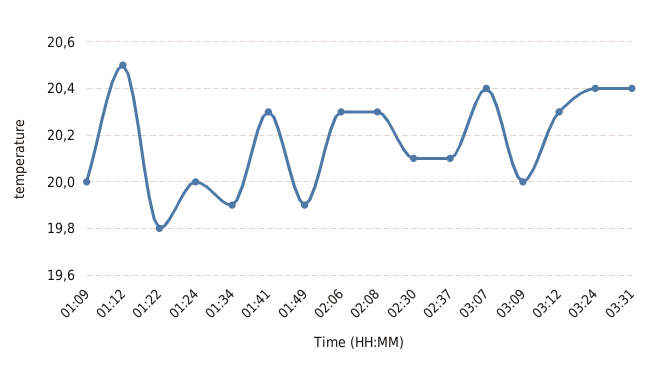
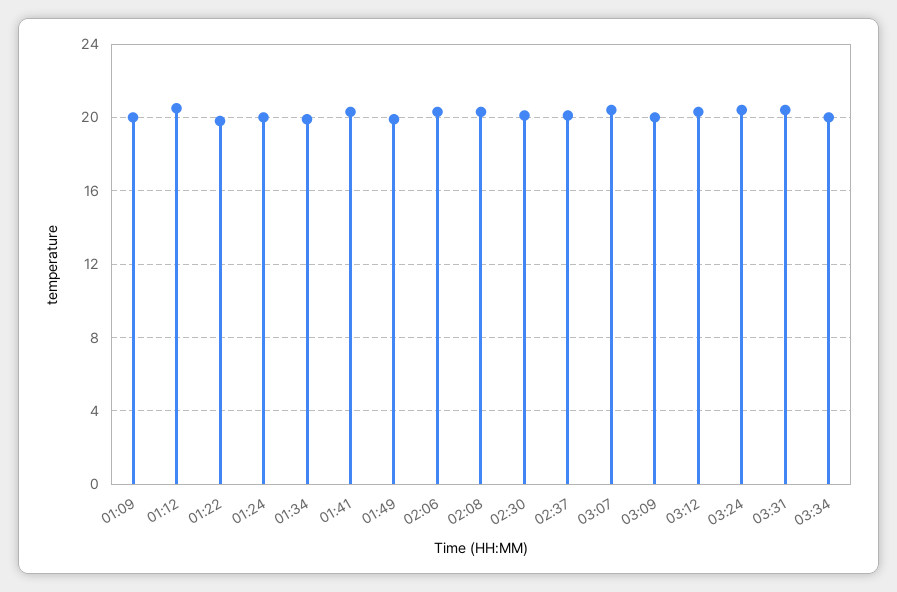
03:34: none -> 20

